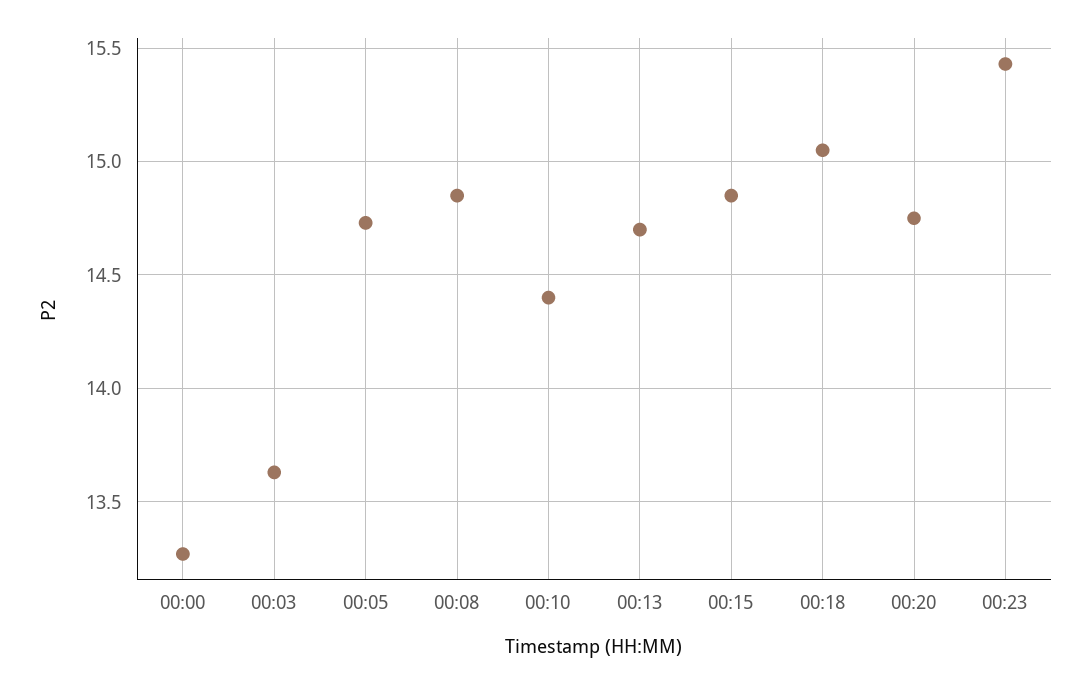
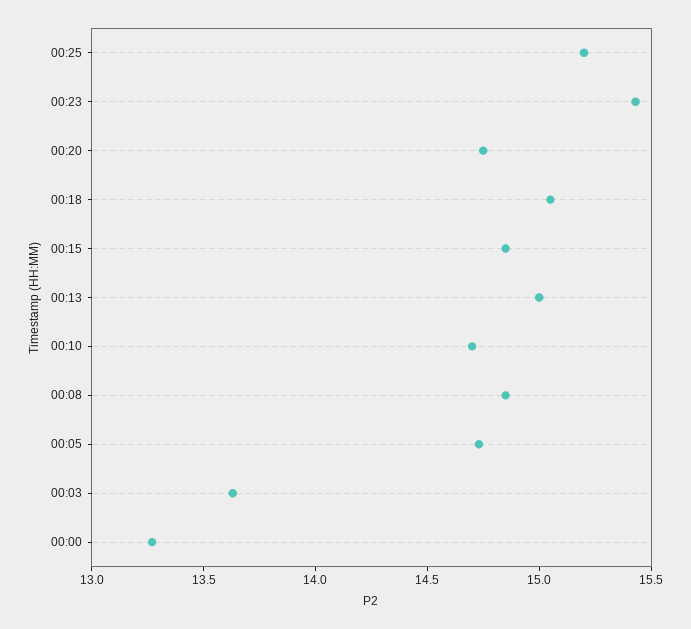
00:10: 14.4 -> 14.7
00:13: 14.7 -> 15
00:25: none -> 15.2

